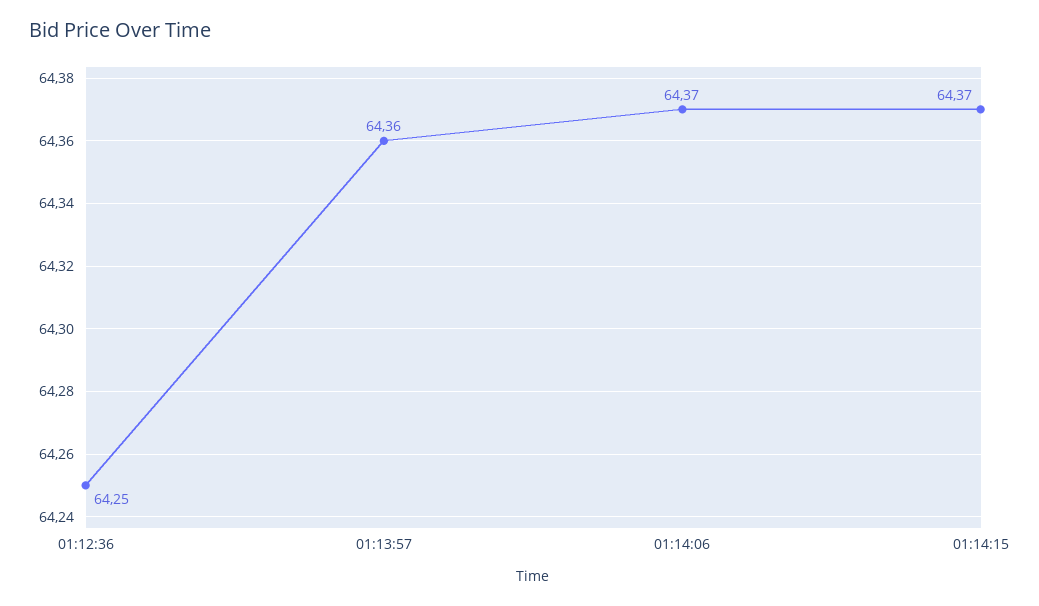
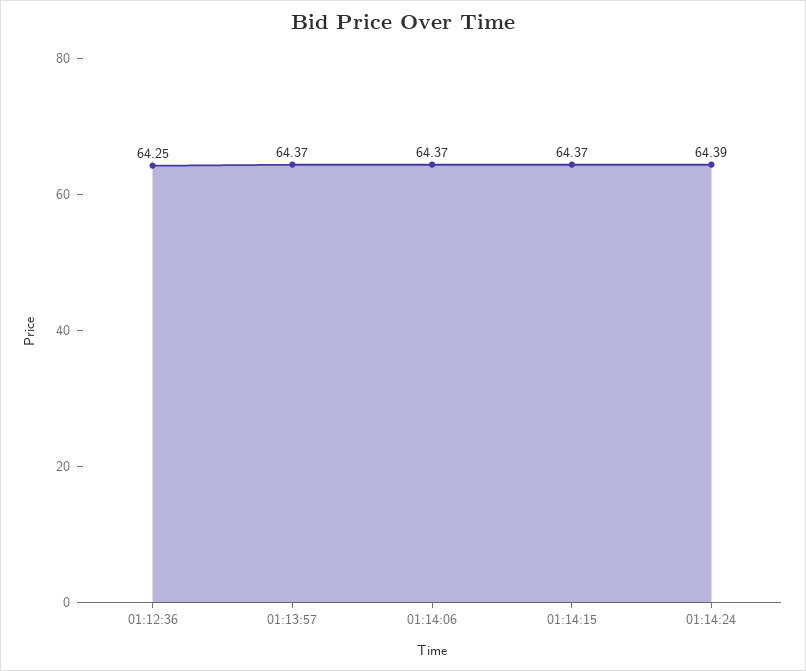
01:13:57: 64.36 -> 64.37
01:14:24: none -> 64.39

